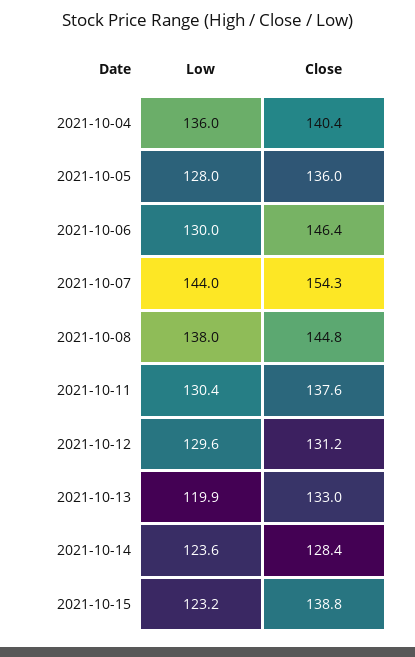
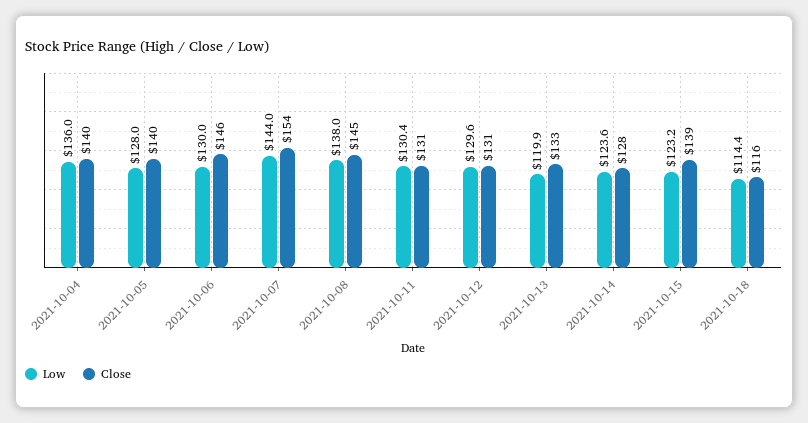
Close, 2021-10-05: 136 -> 140
Close, 2021-10-11: 137.6 -> 131
Low, 2021-10-18: none -> 114.4
Close, 2021-10-18: none -> 116

